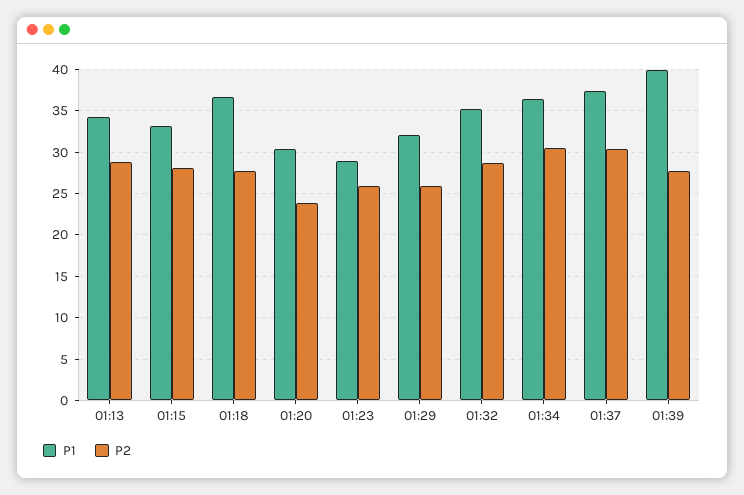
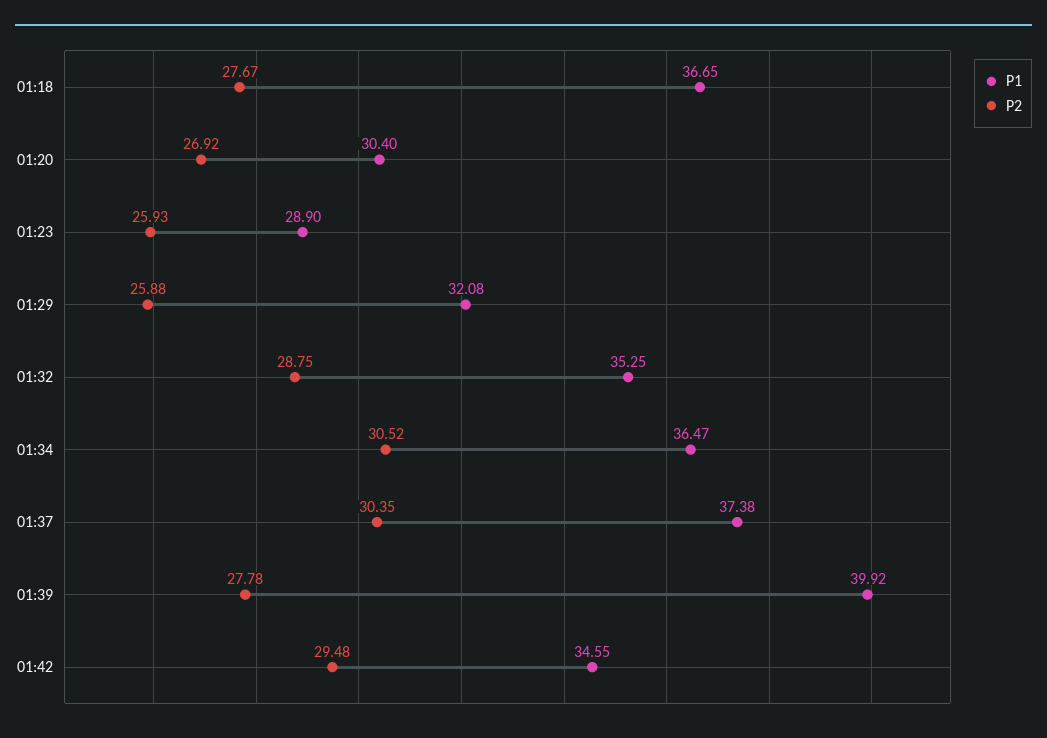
P1, 01:13: 34 -> none
P2, 01:13: 29 -> none
P1, 01:15: 33 -> none
P2, 01:15: 28 -> none
P2, 01:20: 24 -> 26.92
P1, 01:42: none -> 34.55
P2, 01:42: none -> 29.48

